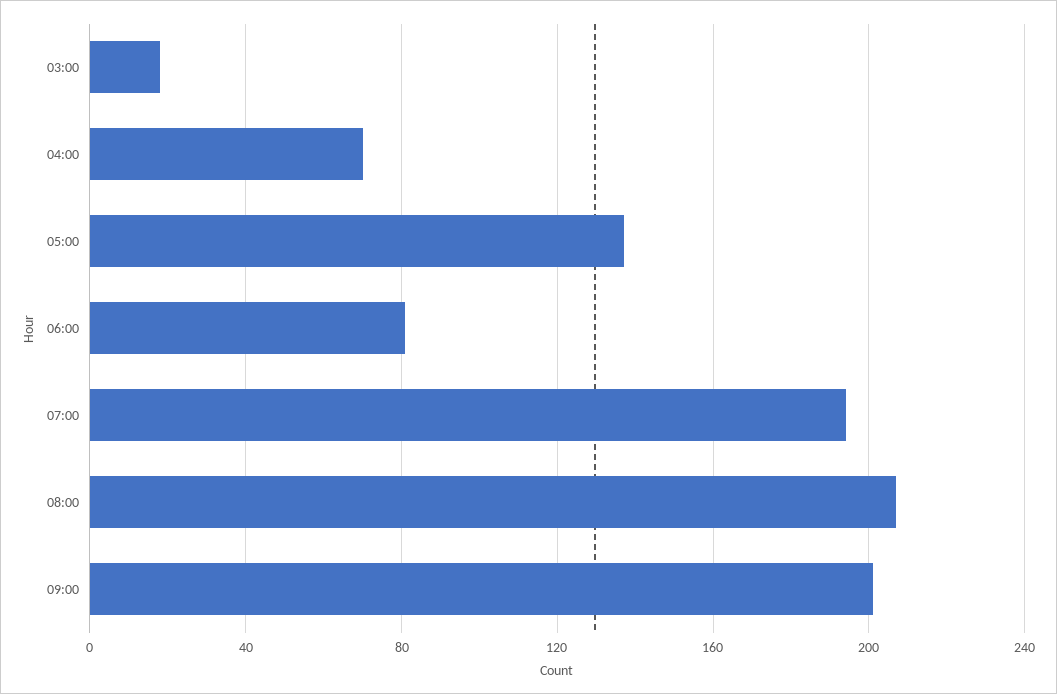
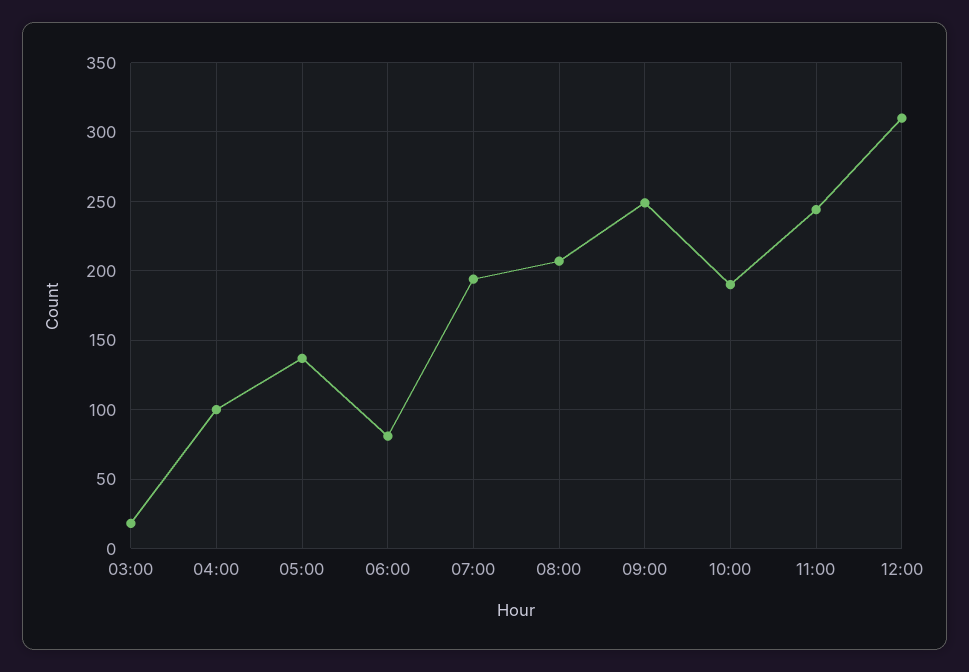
04:00: 70 -> 100
09:00: 200 -> 250
10:00: none -> 190
11:00: none -> 245
12:00: none -> 310

